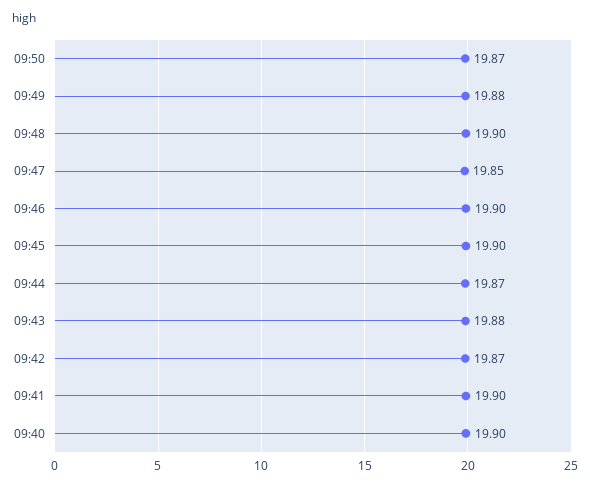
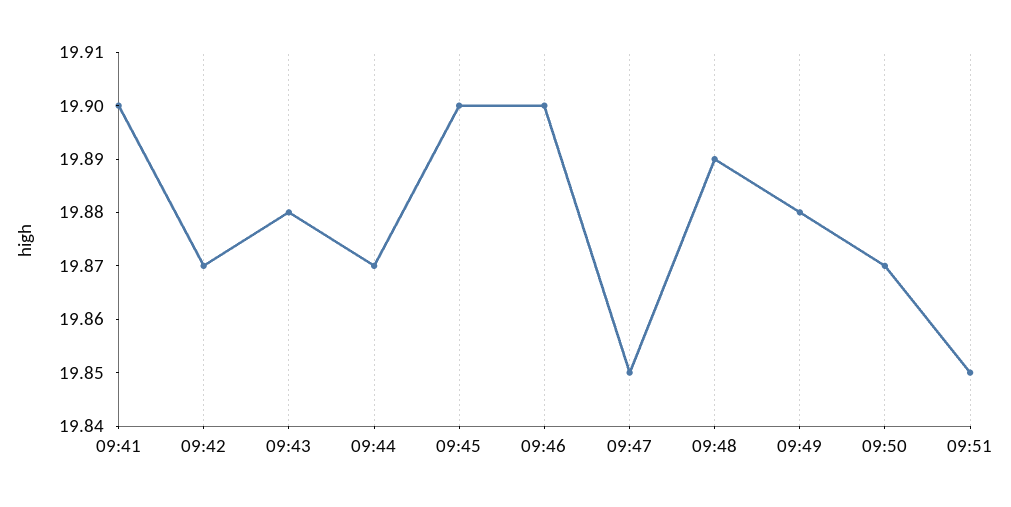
09:48: 19.9 -> 19.89
09:40: 19.9 -> none
09:51: none -> 19.85

